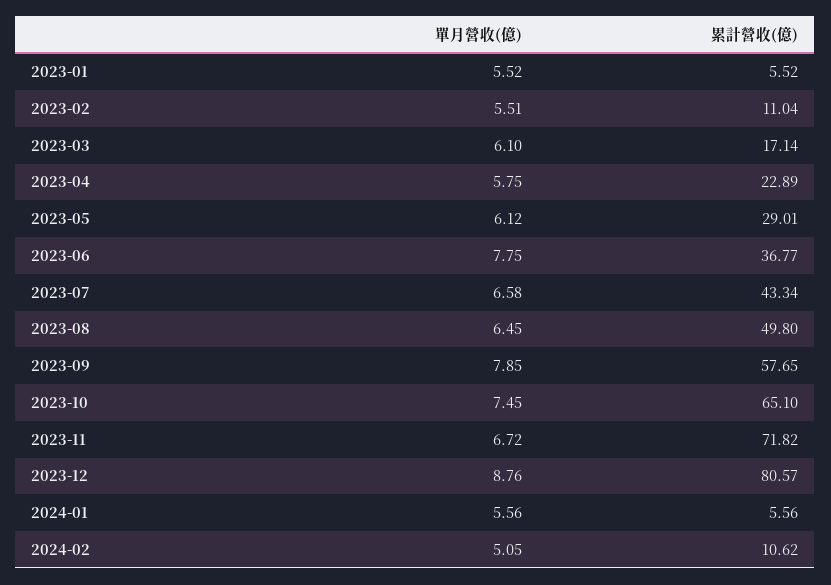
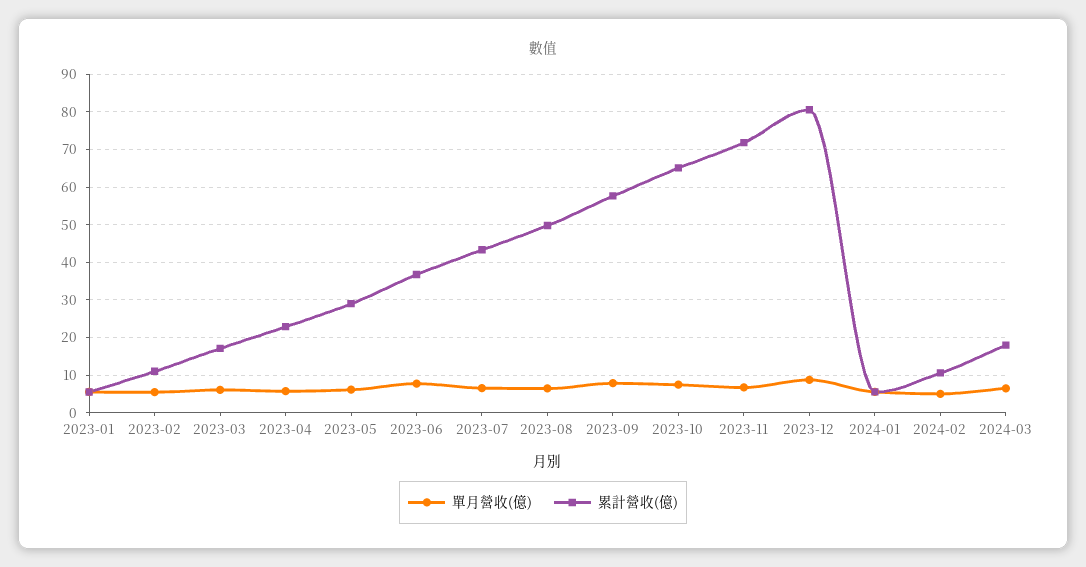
單月營收(億), 2024-03: none -> 6
累計營收(億), 2024-03: none -> 18

